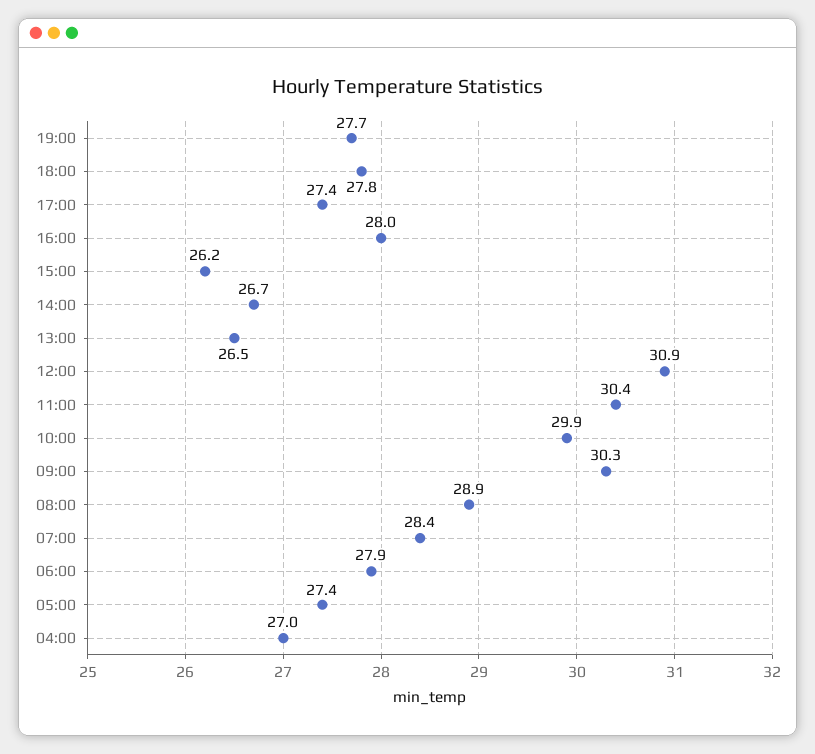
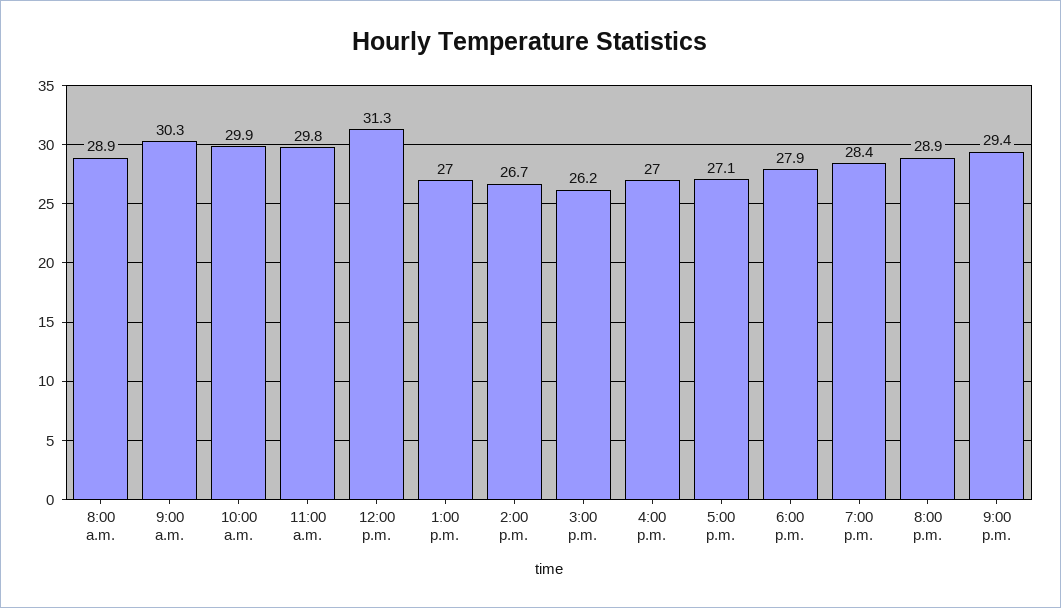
19:00: 27.7 -> 28.4
18:00: 27.8 -> 27.9
17:00: 27.4 -> 27.1
16:00: 28 -> 27
13:00: 26.5 -> 27
12:00: 30.9 -> 31.3
11:00: 30.4 -> 29.8
07:00: 28.4 -> none
06:00: 27.9 -> none
05:00: 27.4 -> none
04:00: 27 -> none
8:00 p.m.: none -> 28.9
9:00 p.m.: none -> 29.4

